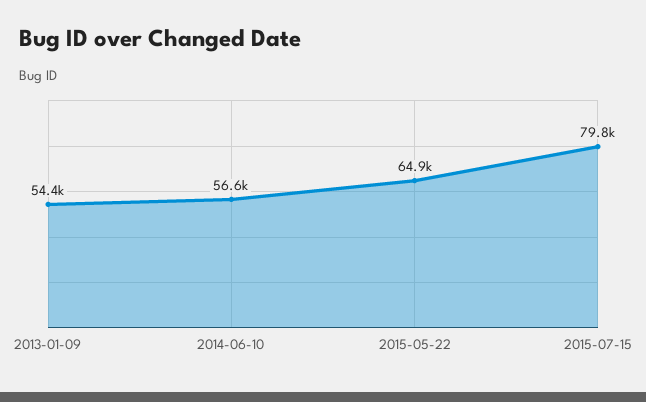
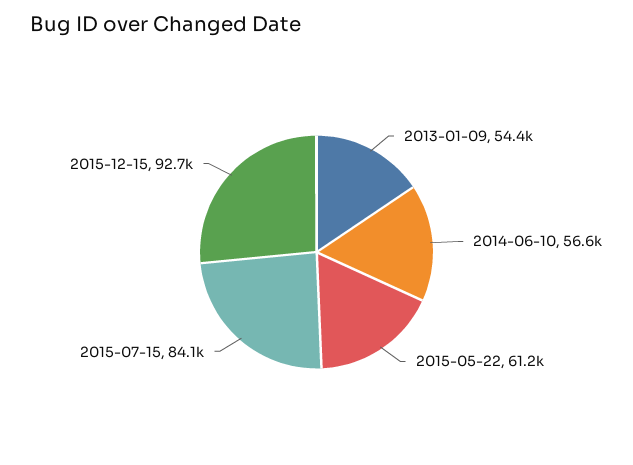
2015-05-22: 64900 -> 61200
2015-07-15: 79800 -> 84100
2015-12-15: none -> 92700

